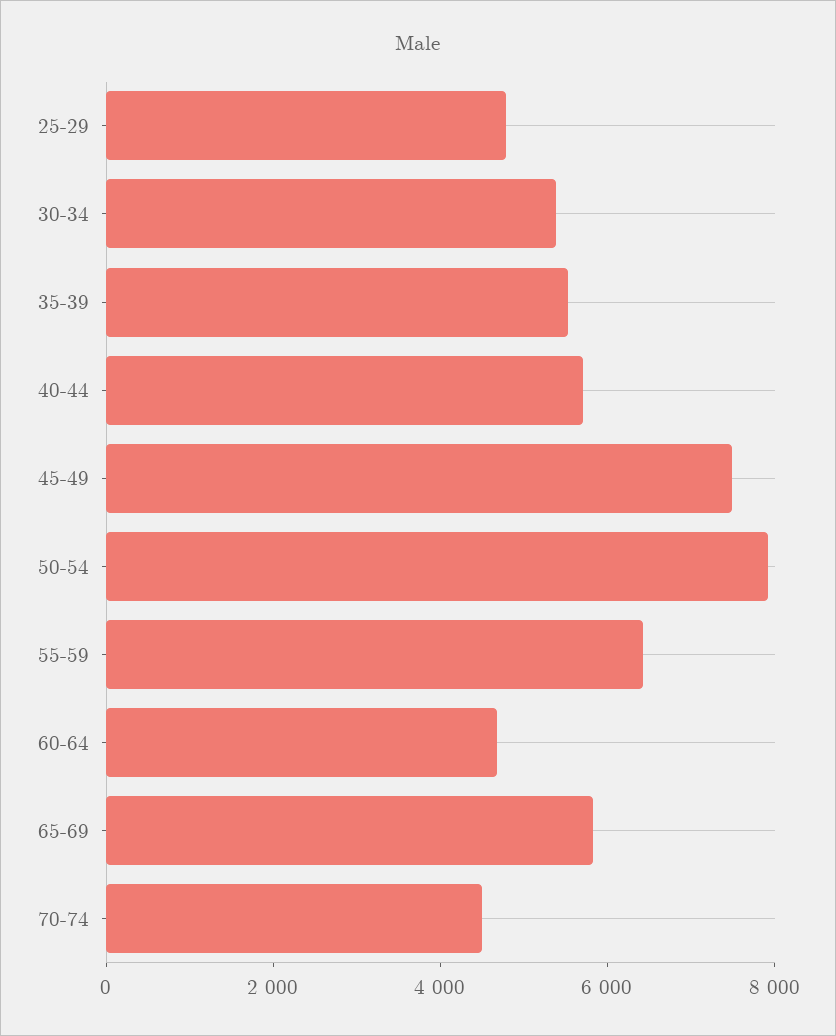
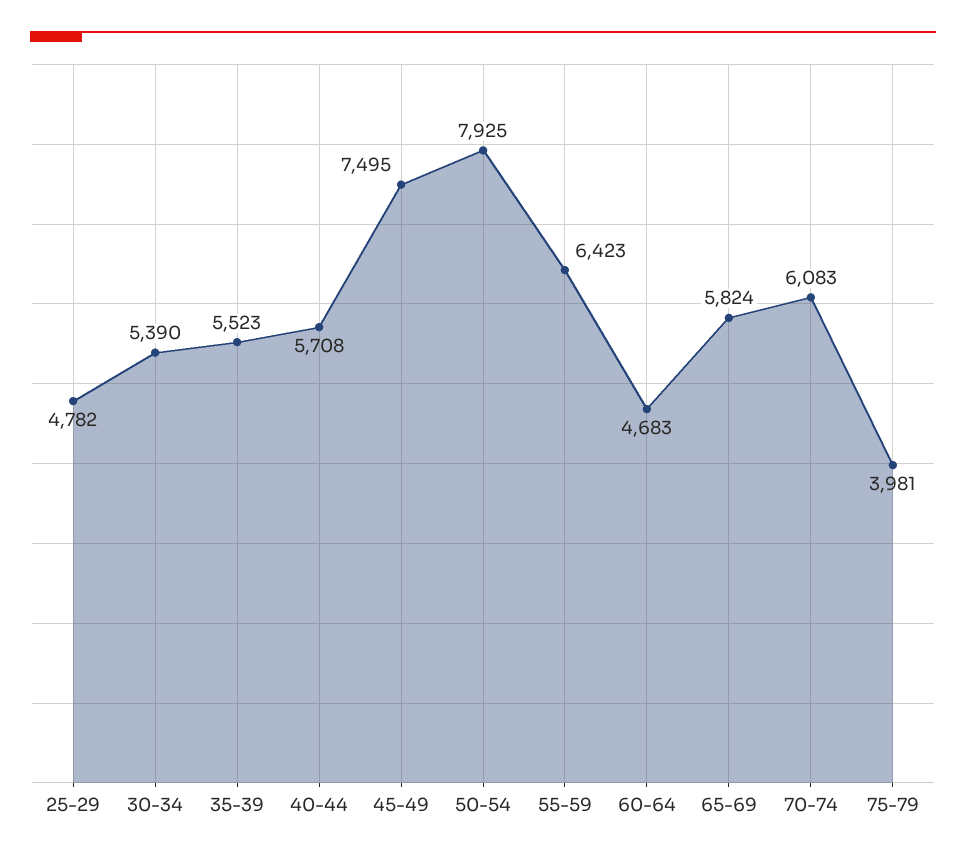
70-74: 4500 -> 6083
75-79: none -> 3981

